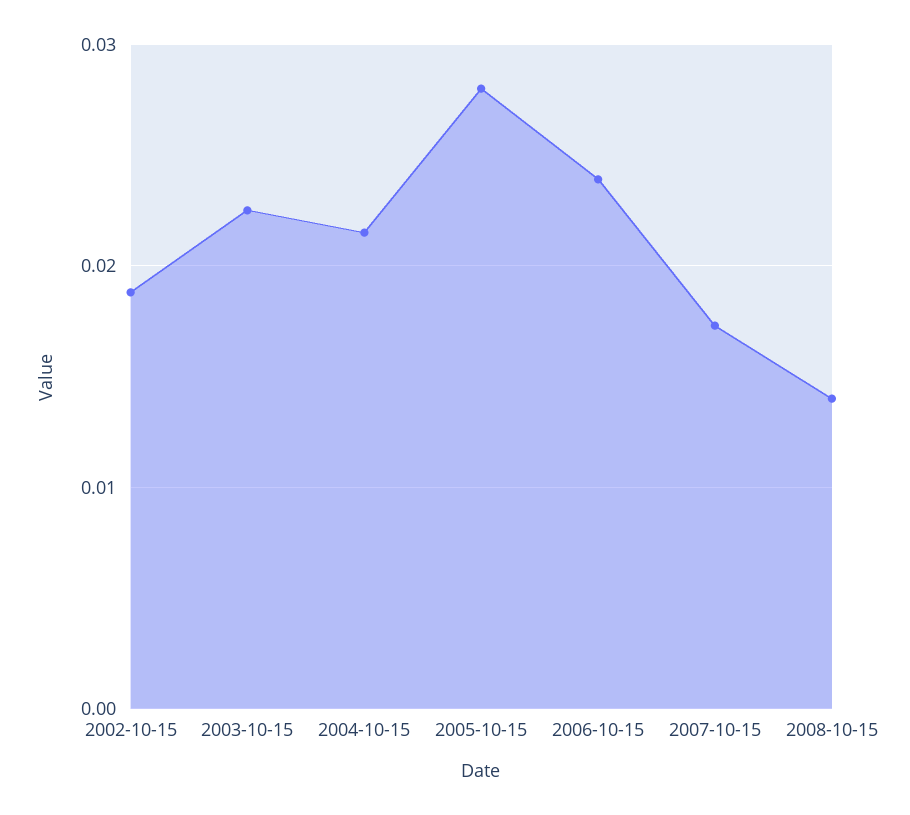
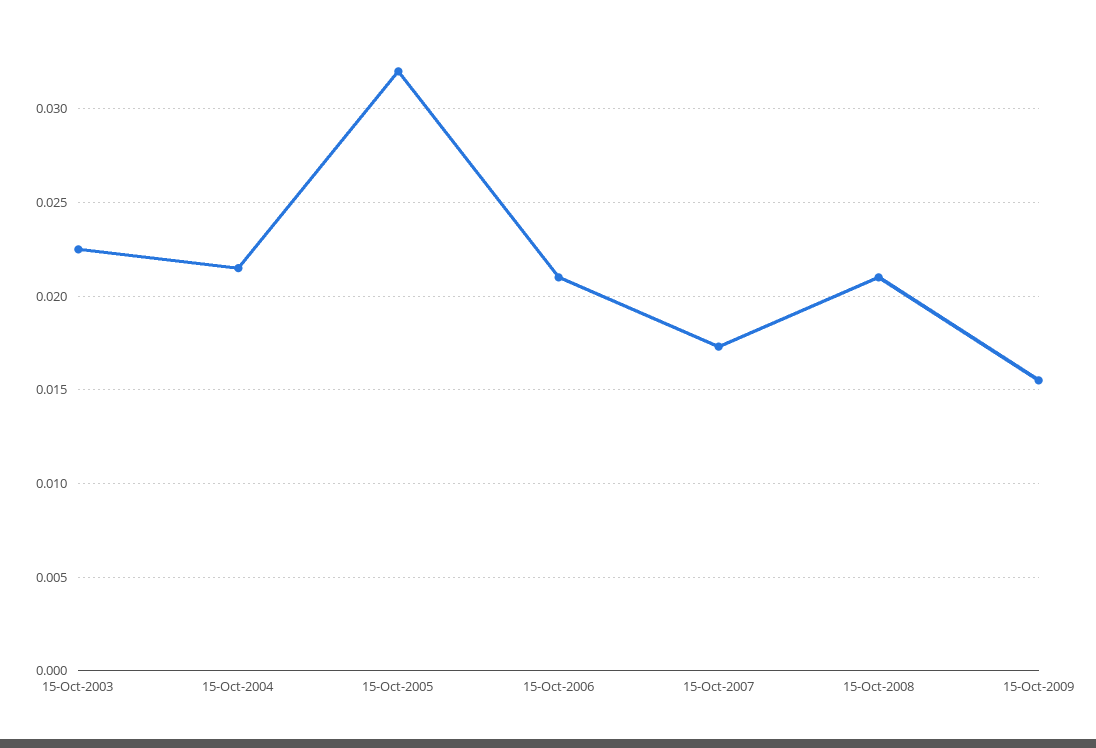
2002-10-15: 0.019 -> none
2005-10-15: 0.028 -> 0.032
2006-10-15: 0.024 -> 0.021
2008-10-15: 0.014 -> 0.021
15-Oct-2009: none -> 0.0155

